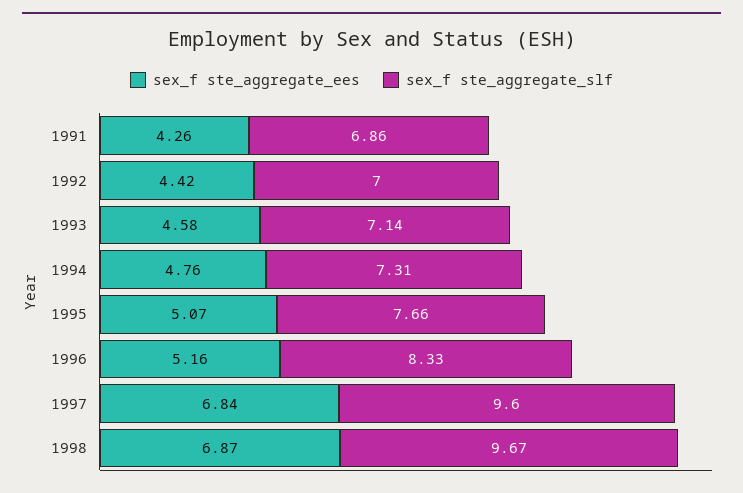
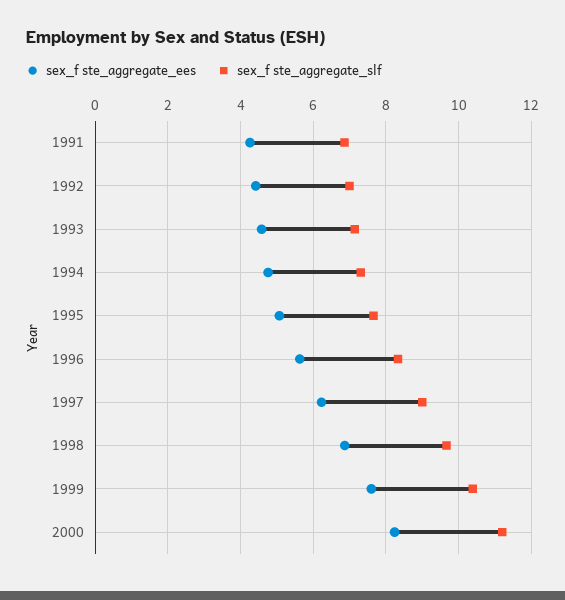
sex_f ste_aggregate_ees, 1996: 5.16 -> 5.6
sex_f ste_aggregate_ees, 1997: 6.84 -> 6.2
sex_f ste_aggregate_slf, 1997: 9.6 -> 9
sex_f ste_aggregate_ees, 1999: none -> 7.6
sex_f ste_aggregate_slf, 1999: none -> 10.4
sex_f ste_aggregate_ees, 2000: none -> 8.2
sex_f ste_aggregate_slf, 2000: none -> 11.2

